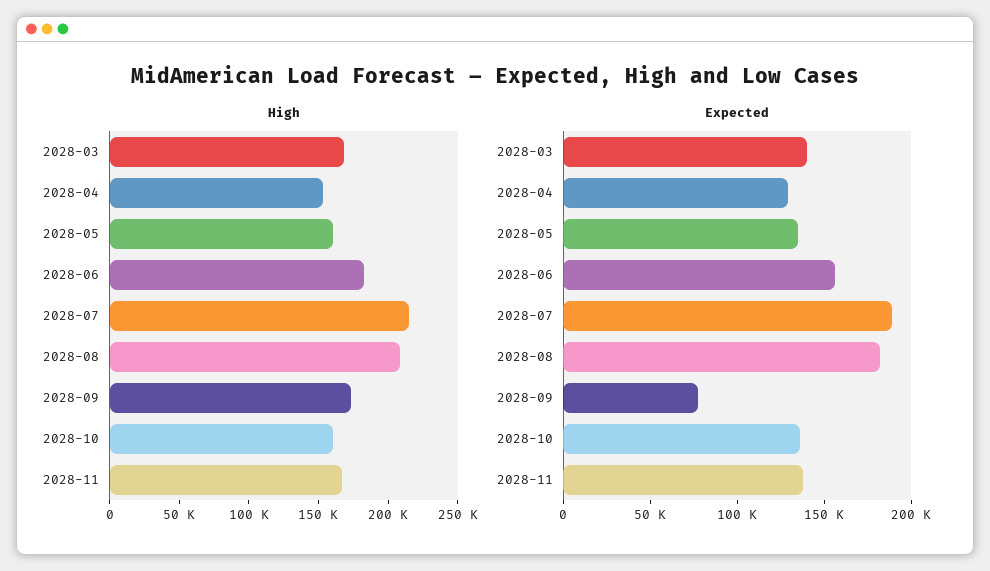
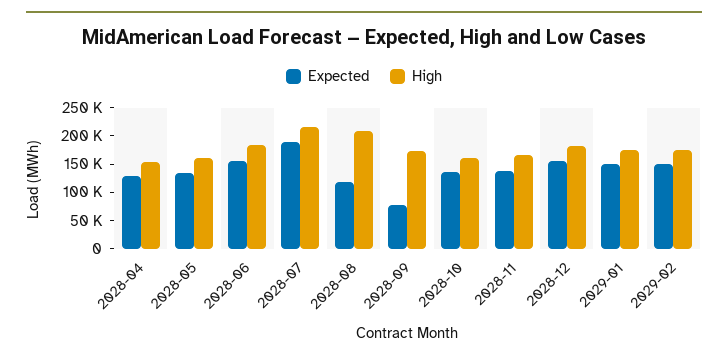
High, 2028-03: 170000 -> none
Expected, 2028-03: 140000 -> none
Expected, 2028-08: 180000 -> 125000
Expected, 2028-12: none -> 150000
High, 2028-12: none -> 175000
Expected, 2029-01: none -> 150000
High, 2029-01: none -> 175000
Expected, 2029-02: none -> 150000
High, 2029-02: none -> 175000

